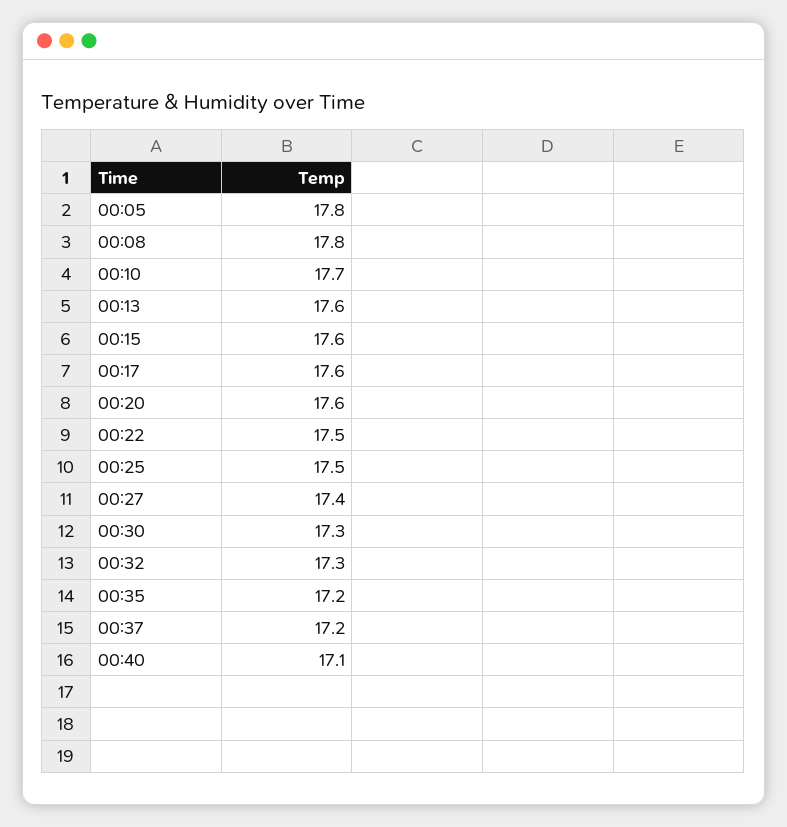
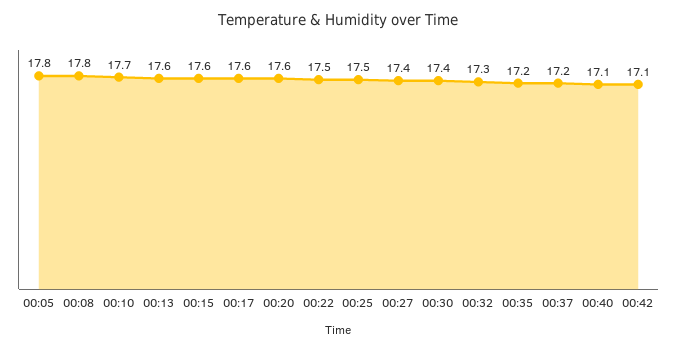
00:30: 17.3 -> 17.4
00:42: none -> 17.1

